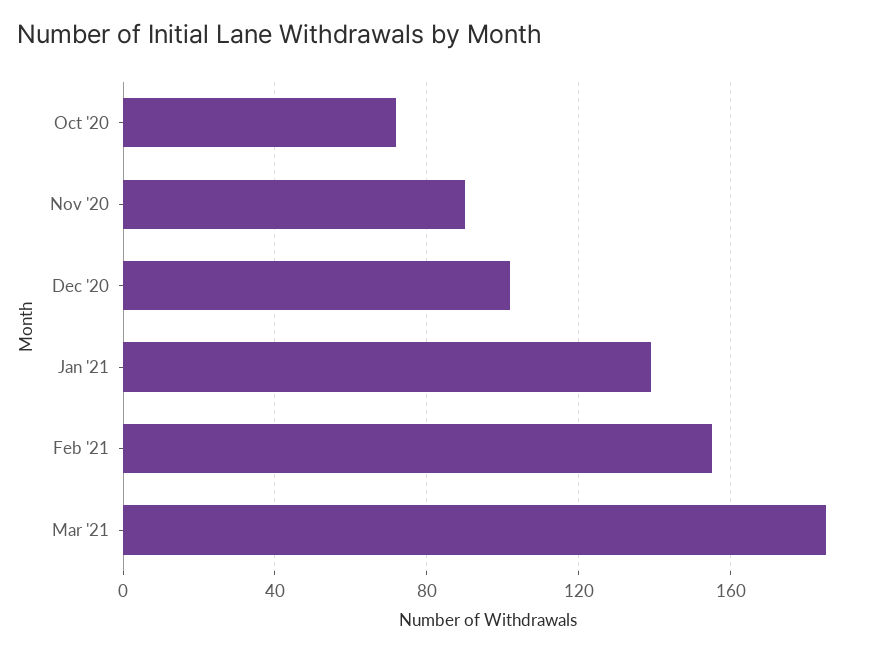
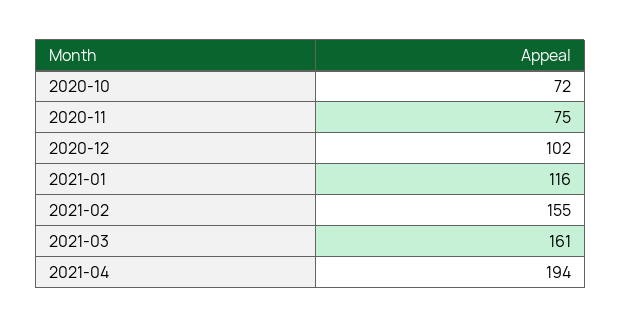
Nov '20: 90 -> 75
Jan '21: 140 -> 116
Mar '21: 185 -> 161
2021-04: none -> 194

